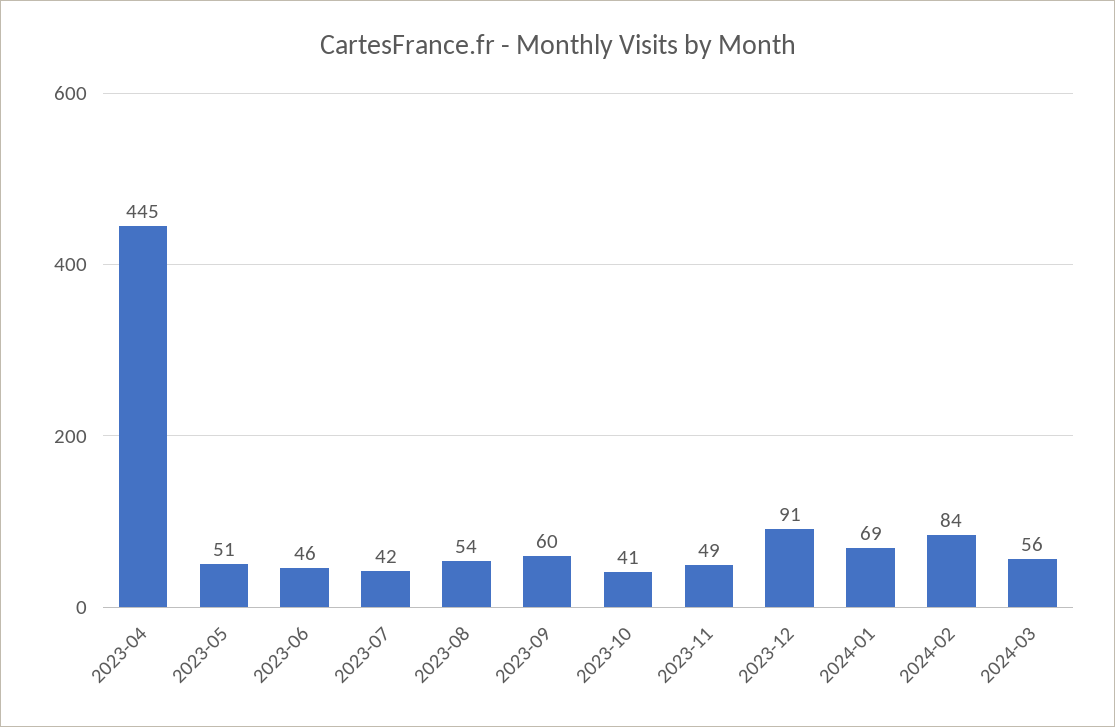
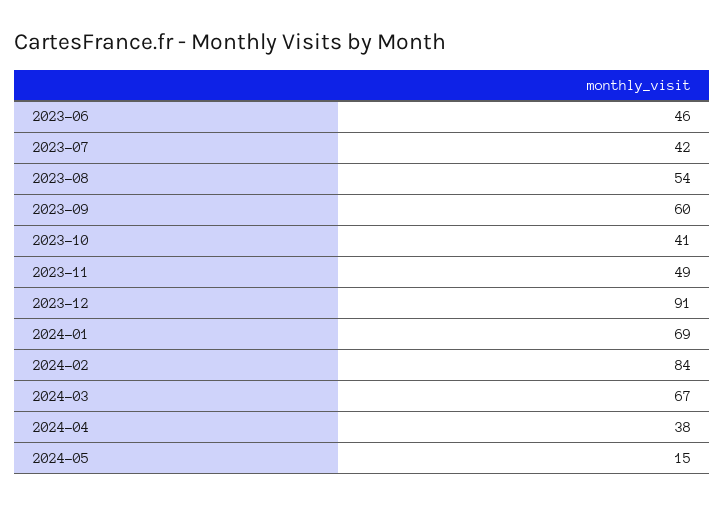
2023-04: 445 -> none
2023-05: 51 -> none
2024-03: 56 -> 67
2024-04: none -> 38
2024-05: none -> 15

